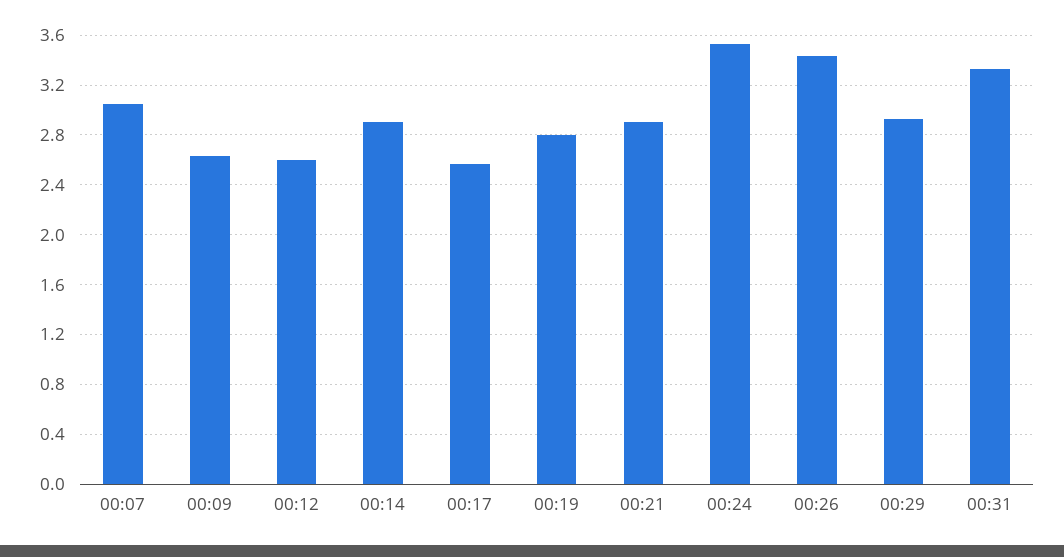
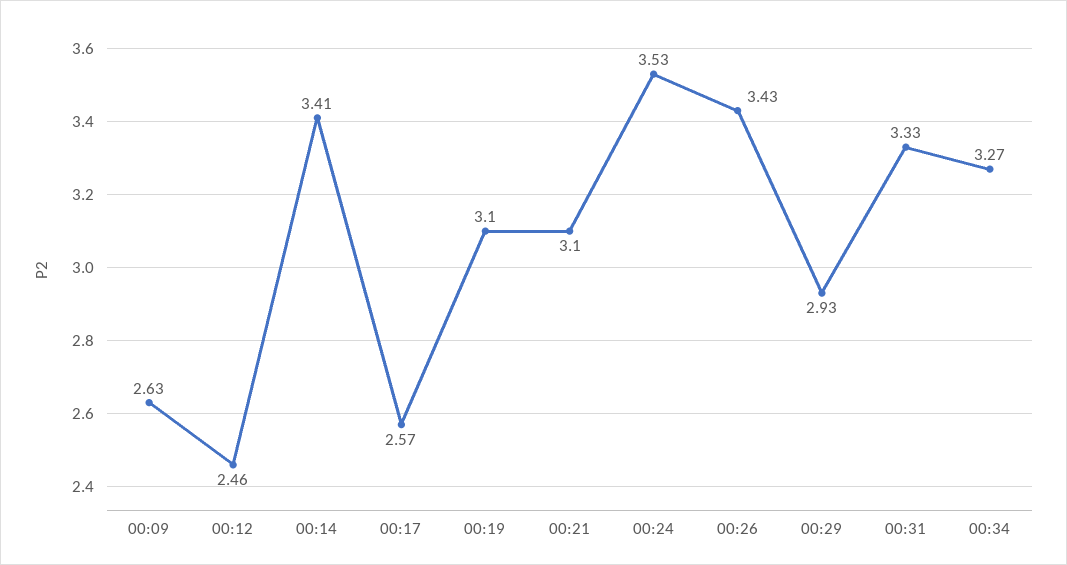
00:07: 3.05 -> none
00:12: 2.6 -> 2.46
00:14: 2.9 -> 3.41
00:19: 2.8 -> 3.1
00:21: 2.9 -> 3.1
00:34: none -> 3.27

